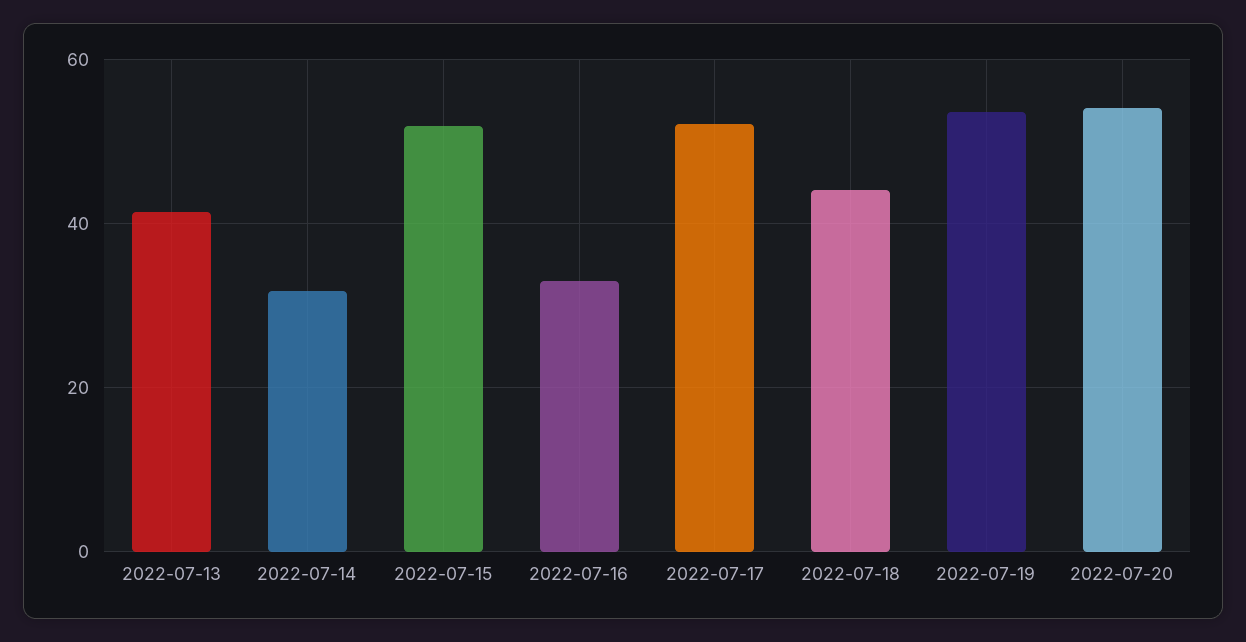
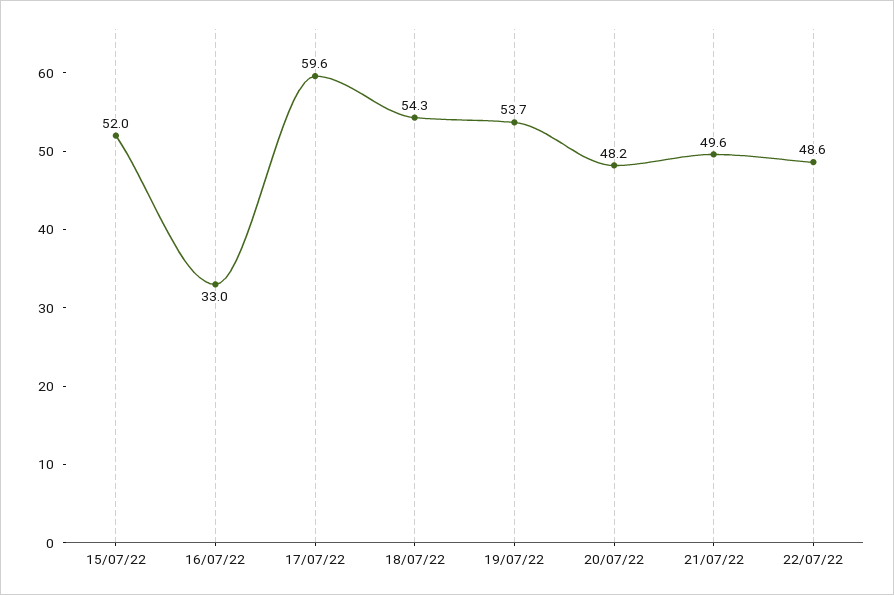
2022-07-13: 42 -> none
2022-07-14: 32 -> none
2022-07-17: 52 -> 59.6
2022-07-18: 44 -> 54.3
2022-07-20: 54 -> 48.2
21/07/22: none -> 49.6
22/07/22: none -> 48.6

